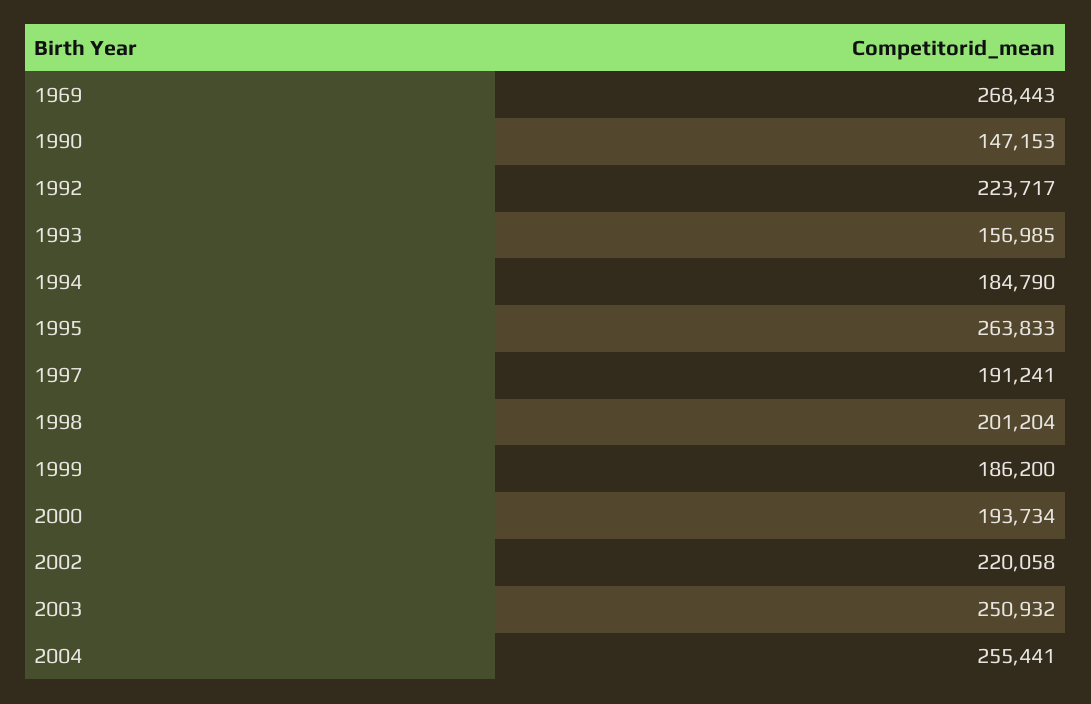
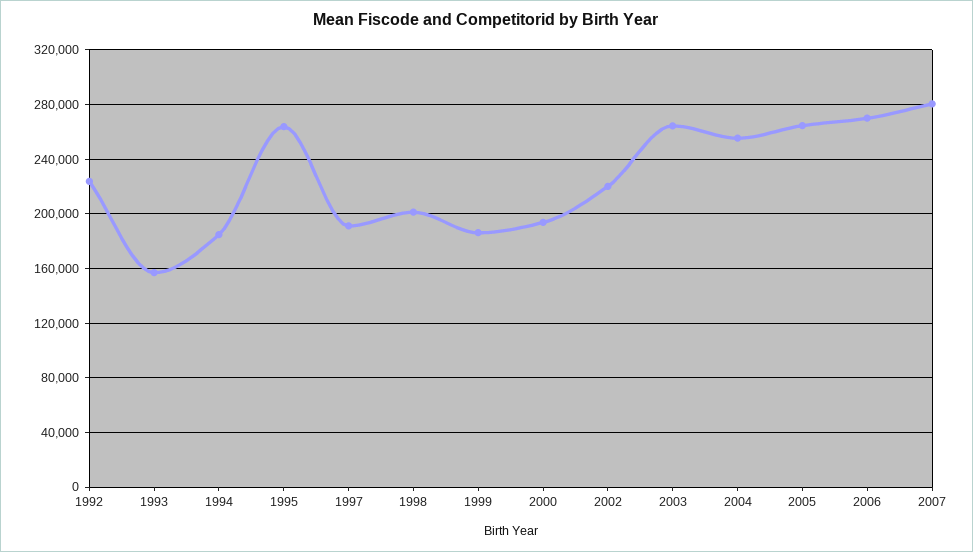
1969: 268443 -> none
1990: 147153 -> none
2003: 250932 -> 265000
2005: none -> 265000
2006: none -> 270000
2007: none -> 280000

